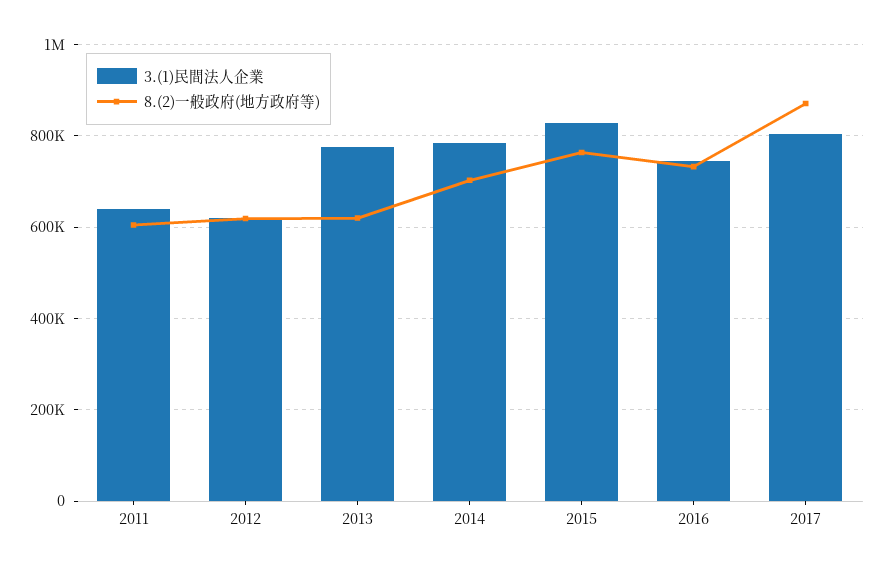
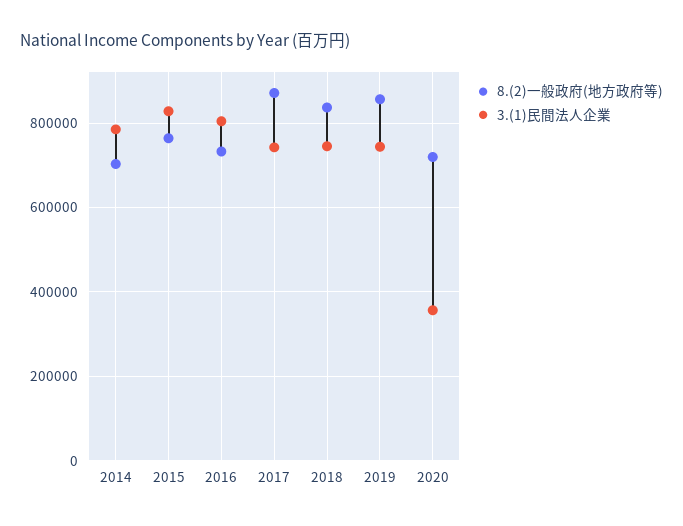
3.(1)民間法人企業, 2011: 640000 -> none
8.(2)一般政府(地方政府等), 2011: 600000 -> none
3.(1)民間法人企業, 2012: 620000 -> none
8.(2)一般政府(地方政府等), 2012: 620000 -> none
3.(1)民間法人企業, 2013: 780000 -> none
8.(2)一般政府(地方政府等), 2013: 620000 -> none
3.(1)民間法人企業, 2016: 740000 -> 800000
3.(1)民間法人企業, 2017: 800000 -> 740000
8.(2)一般政府(地方政府等), 2018: none -> 840000
3.(1)民間法人企業, 2018: none -> 740000
8.(2)一般政府(地方政府等), 2019: none -> 860000
3.(1)民間法人企業, 2019: none -> 740000
8.(2)一般政府(地方政府等), 2020: none -> 720000
3.(1)民間法人企業, 2020: none -> 360000

